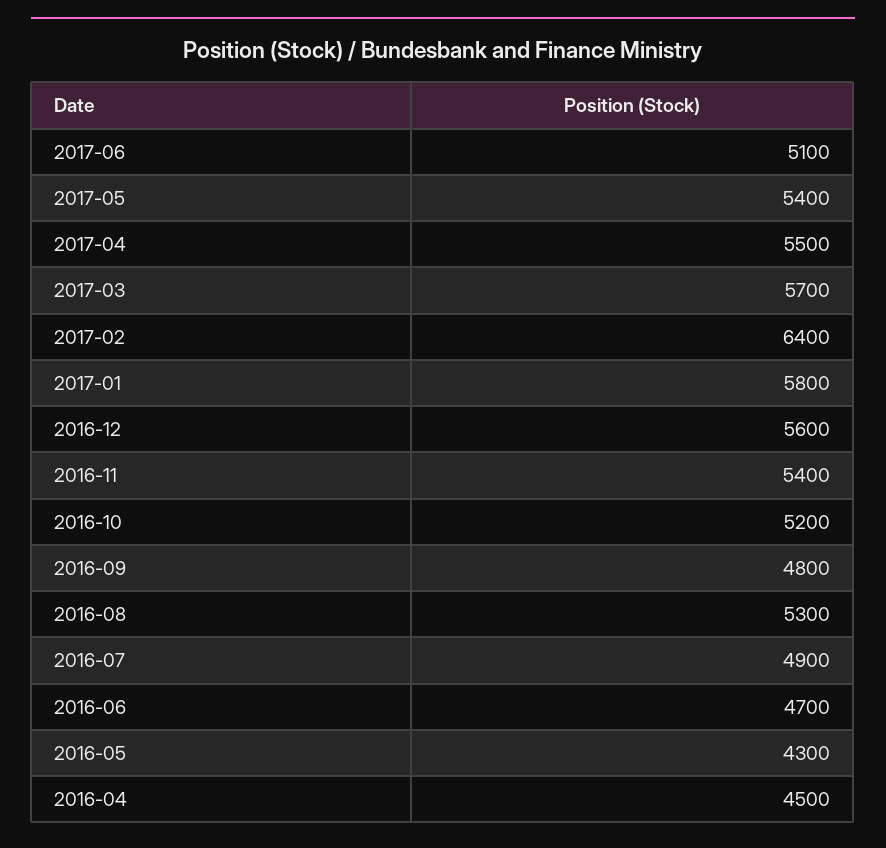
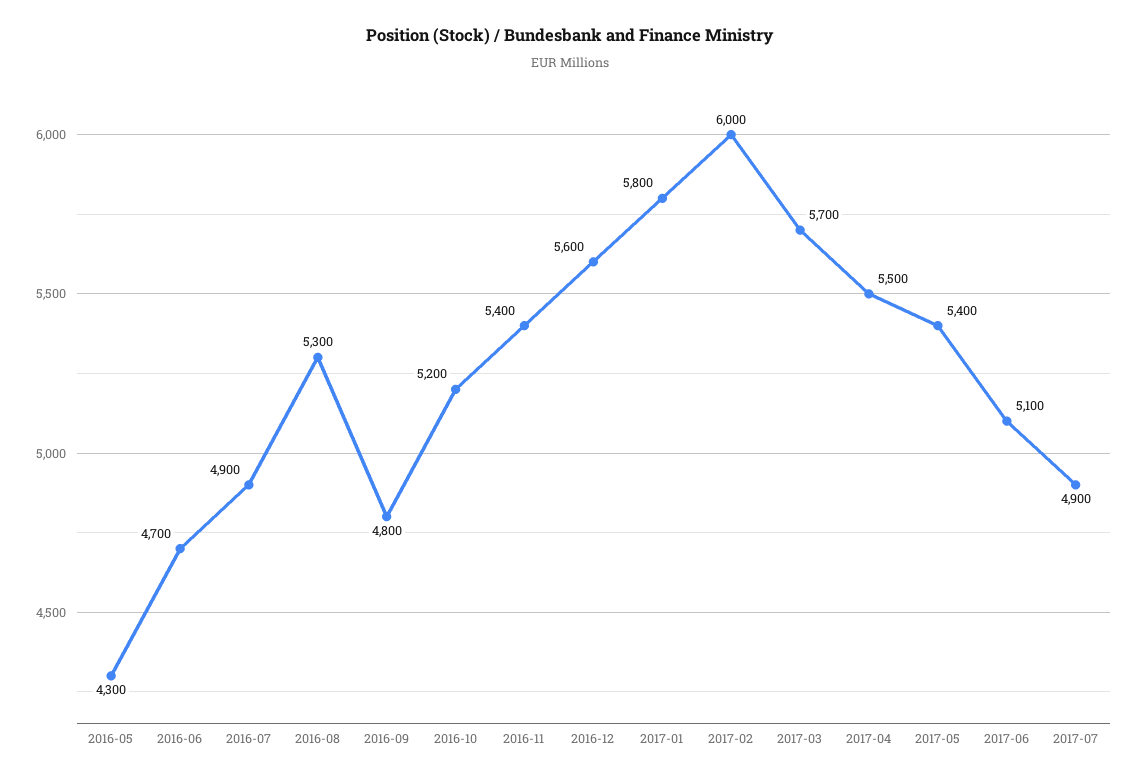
2017-02: 6400 -> 6000
2016-04: 4500 -> none
2017-07: none -> 4900

